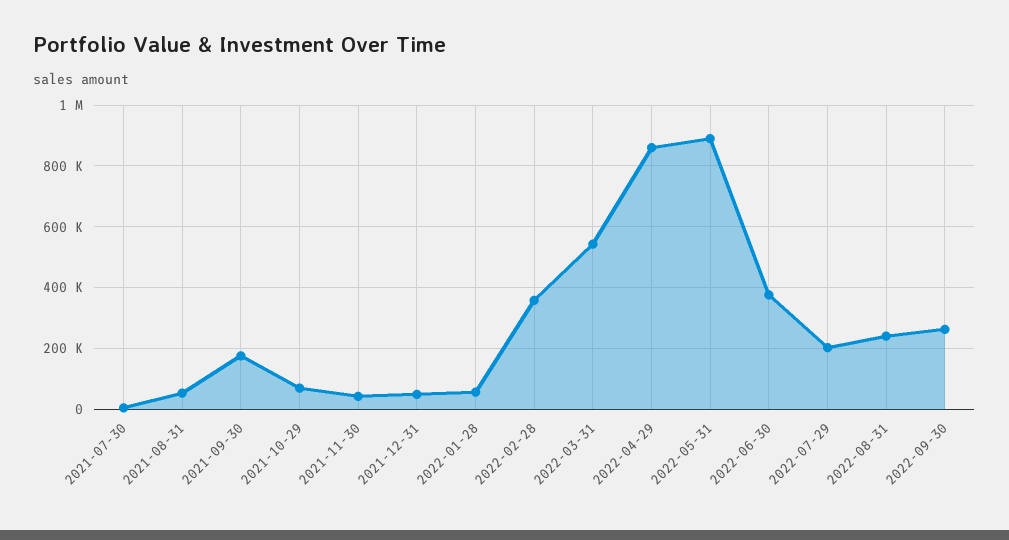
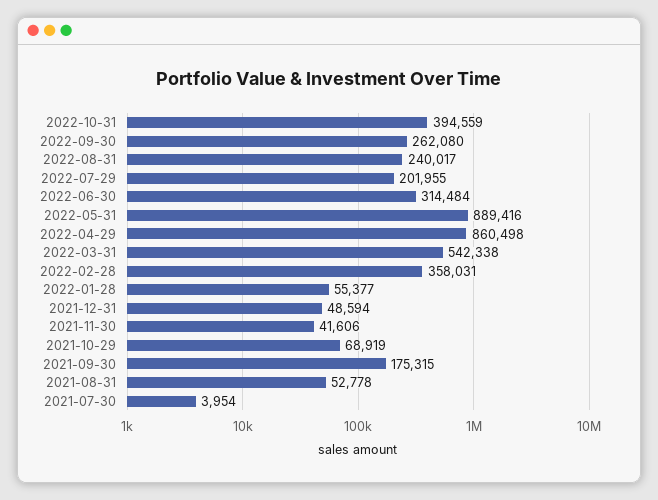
2022-06-30: 380000 -> 314484
2022-10-31: none -> 394559

